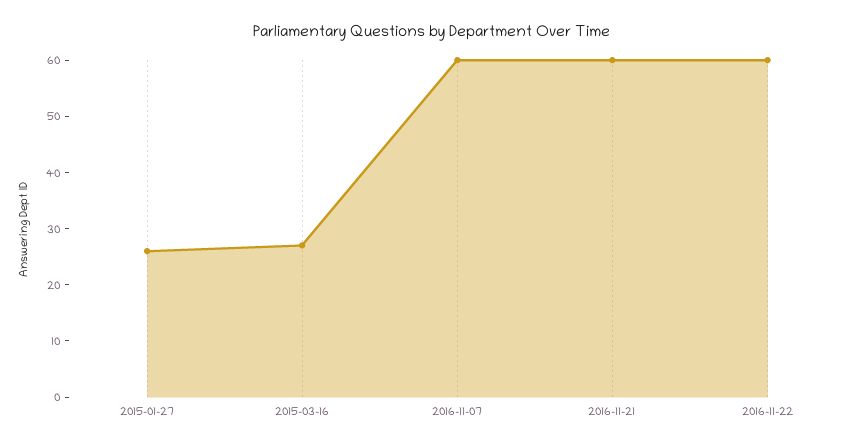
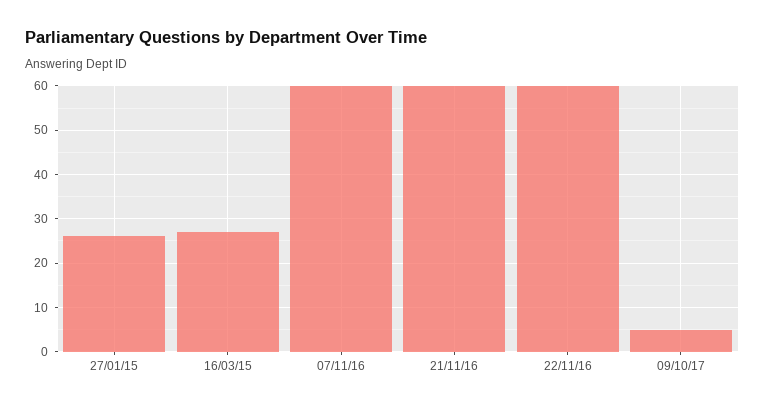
09/10/17: none -> 5

